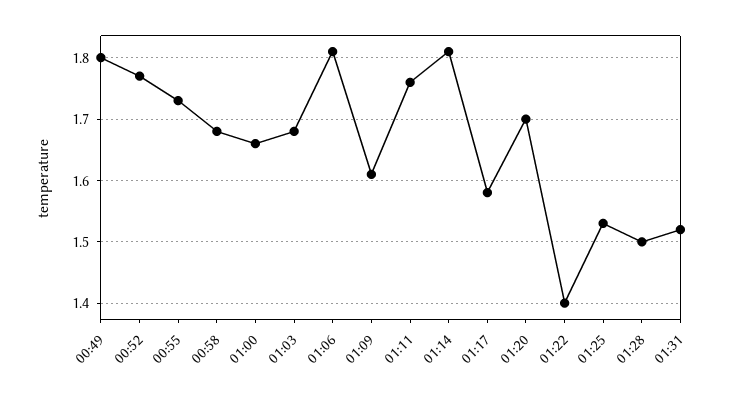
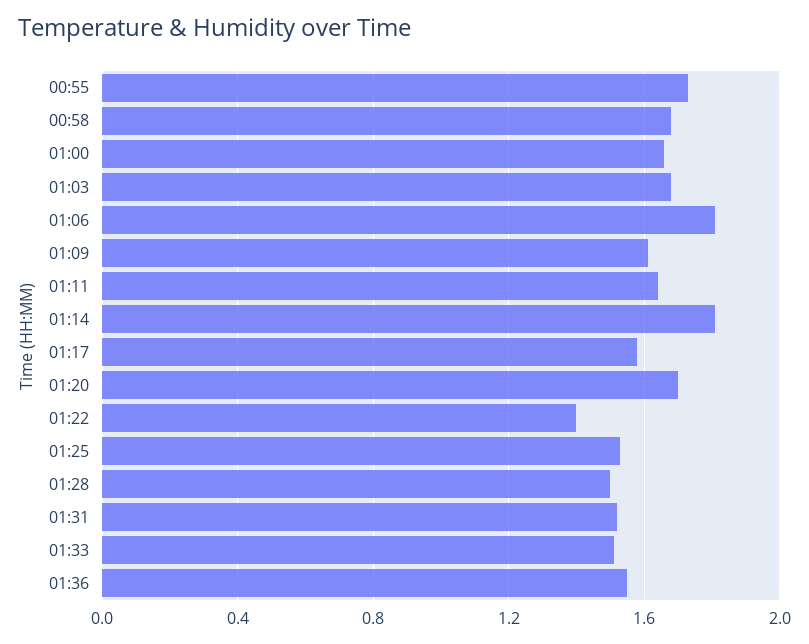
00:49: 1.8 -> none
00:52: 1.77 -> none
01:11: 1.76 -> 1.65
01:33: none -> 1.5
01:36: none -> 1.55

